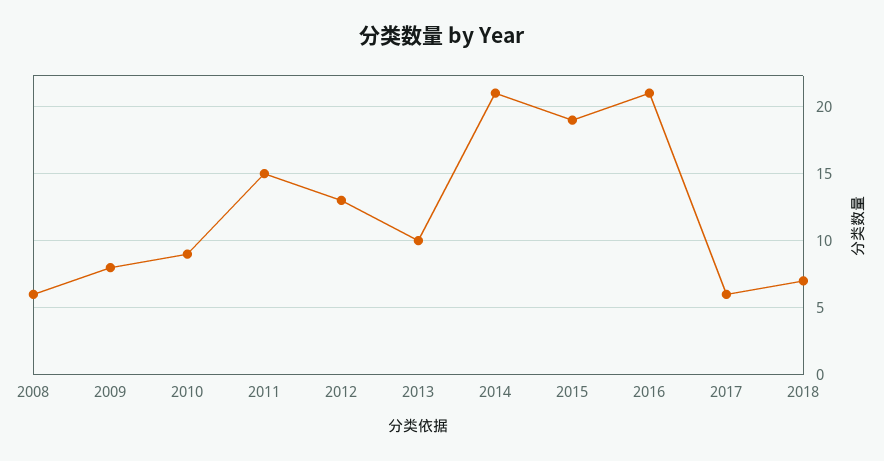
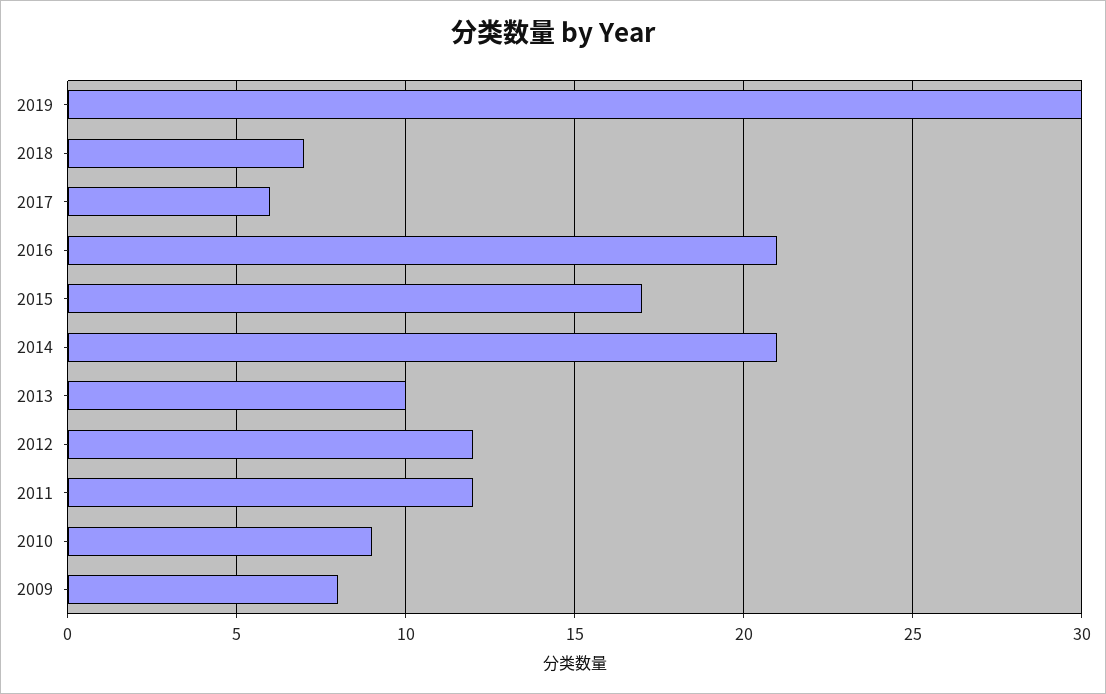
2008: 6 -> none
2011: 15 -> 12
2012: 13 -> 12
2015: 19 -> 17
2019: none -> 30

